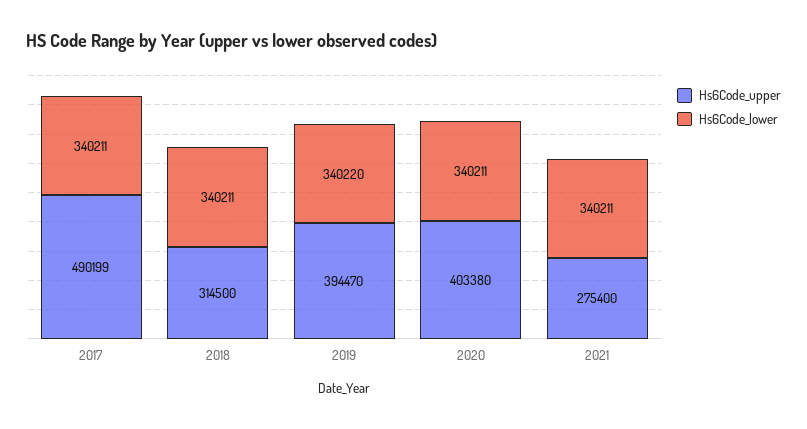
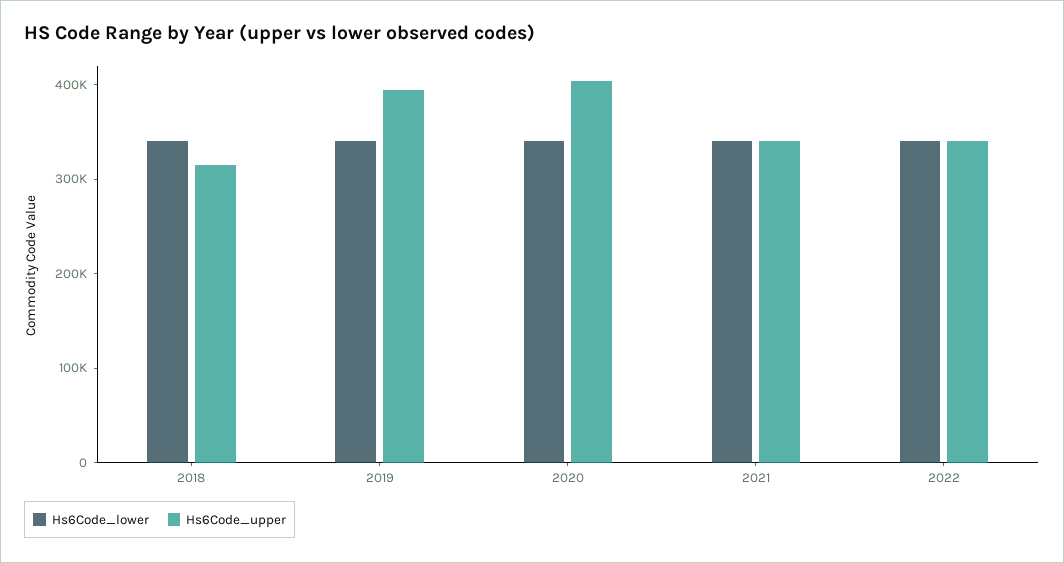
Hs6Code_upper, 2017: 490199 -> none
Hs6Code_lower, 2017: 340211 -> none
Hs6Code_upper, 2021: 275400 -> 340000
Hs6Code_lower, 2022: none -> 340000
Hs6Code_upper, 2022: none -> 340000

